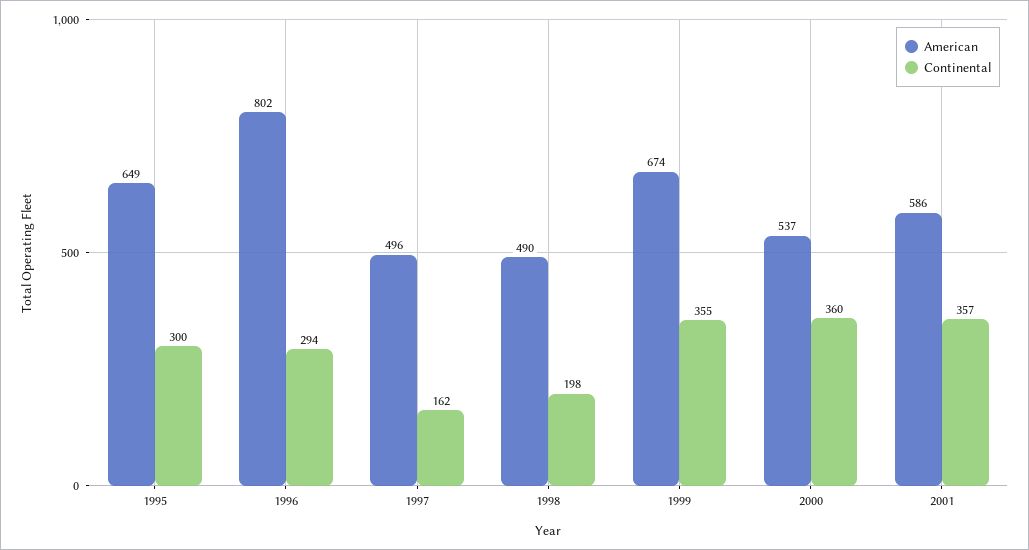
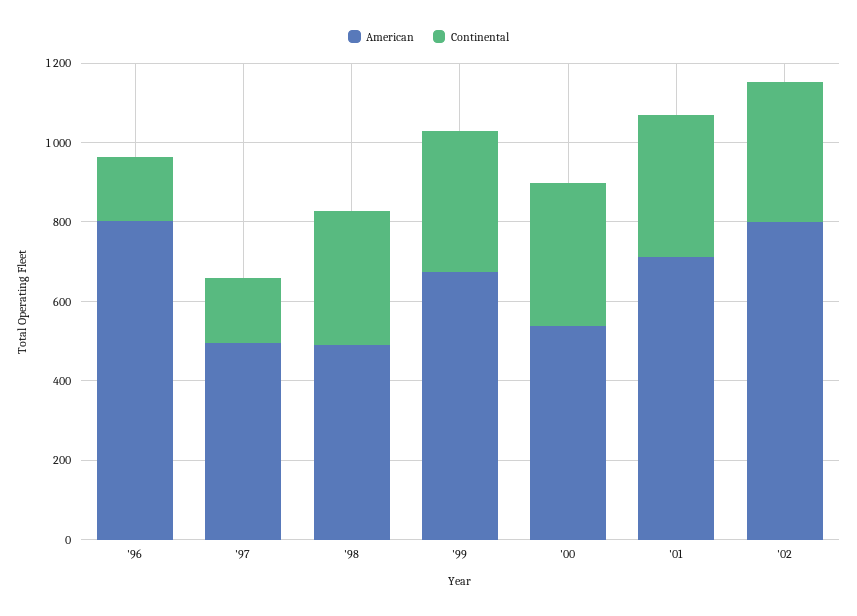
American, 1995: 649 -> none
Continental, 1995: 300 -> none
Continental, 1996: 294 -> 150
Continental, 1998: 198 -> 350
American, 2001: 586 -> 700
American, '02: none -> 800
Continental, '02: none -> 350

